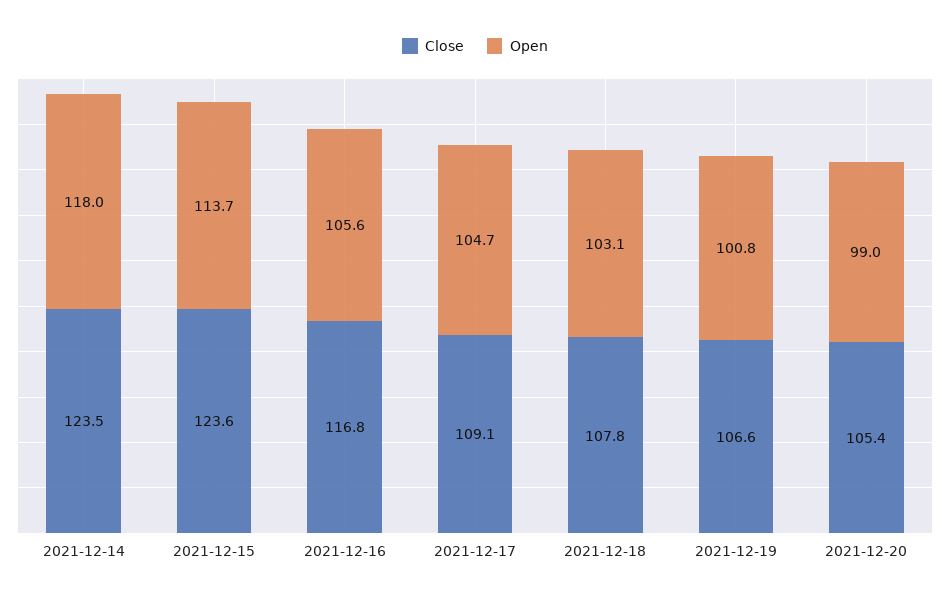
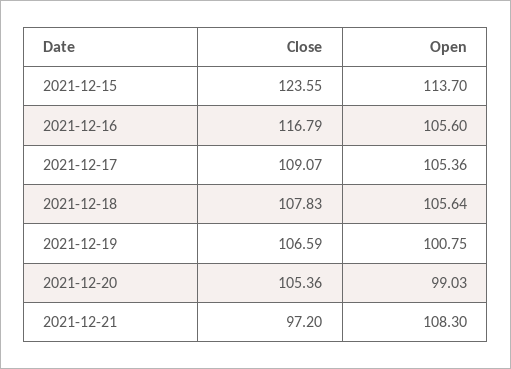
Close, 2021-12-14: 123.5 -> none
Open, 2021-12-14: 118 -> none
Open, 2021-12-17: 104.7 -> 105.36
Open, 2021-12-18: 103.1 -> 105.64
Close, 2021-12-21: none -> 97.2
Open, 2021-12-21: none -> 108.3

